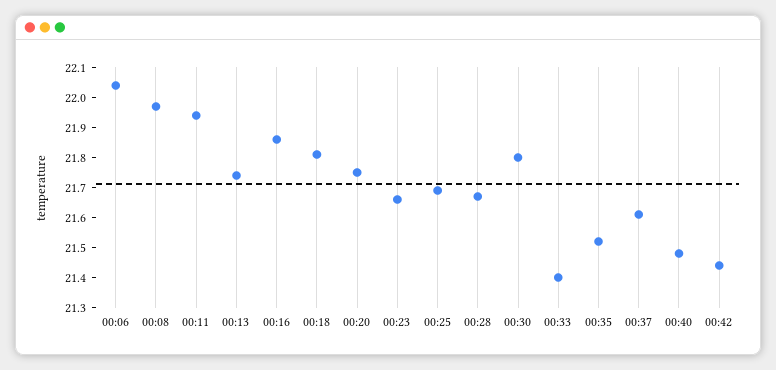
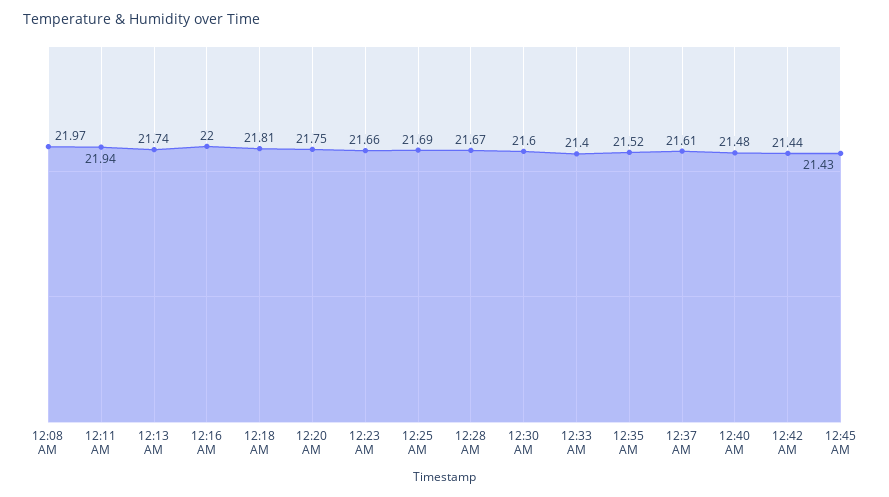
00:06: 22.05 -> none
00:16: 21.85 -> 22
00:30: 21.8 -> 21.6
12:45 AM: none -> 21.43

